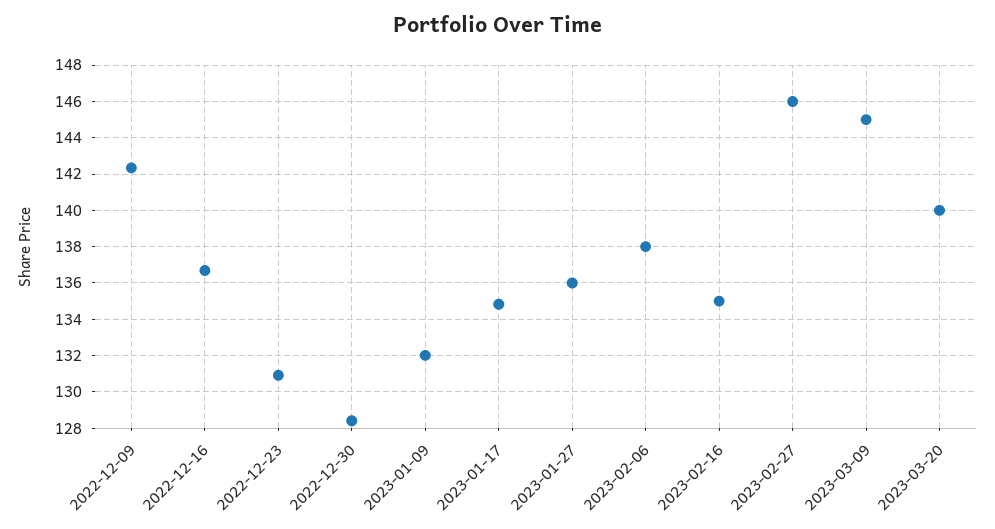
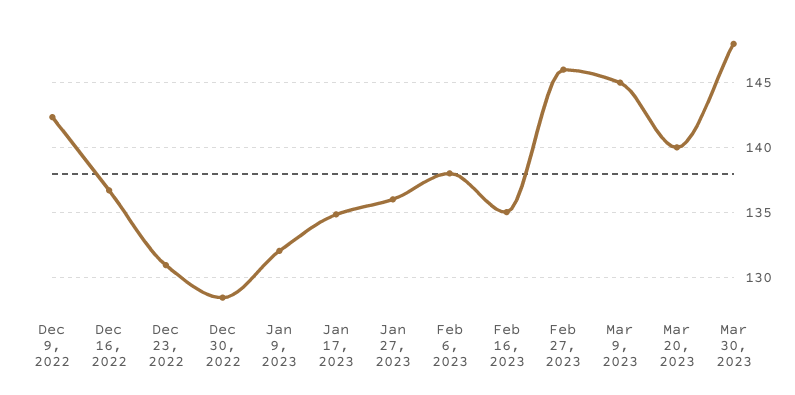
Mar 30, 2023: none -> 148

